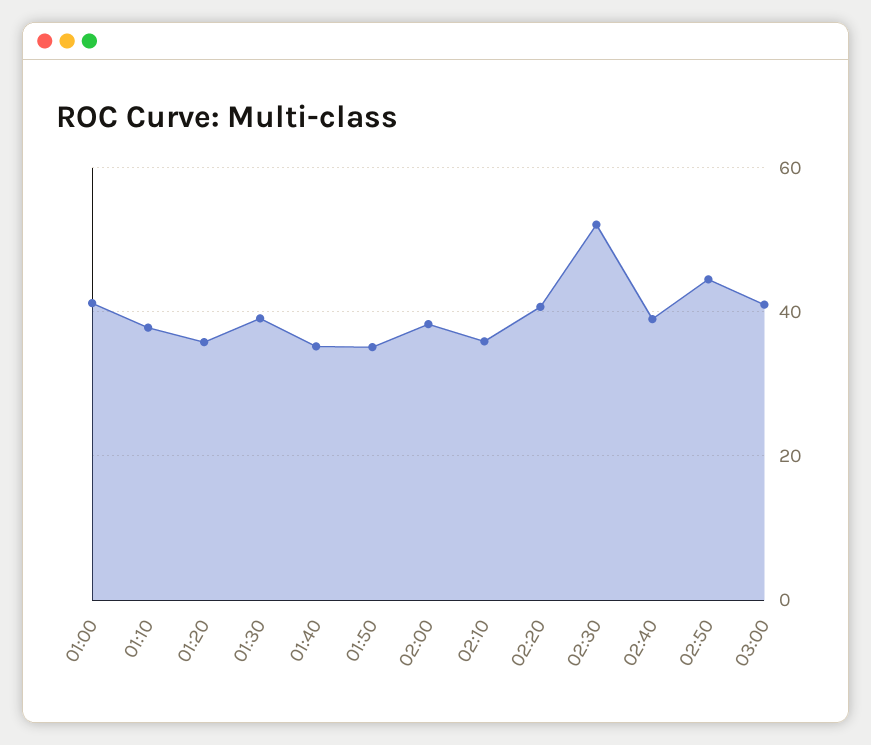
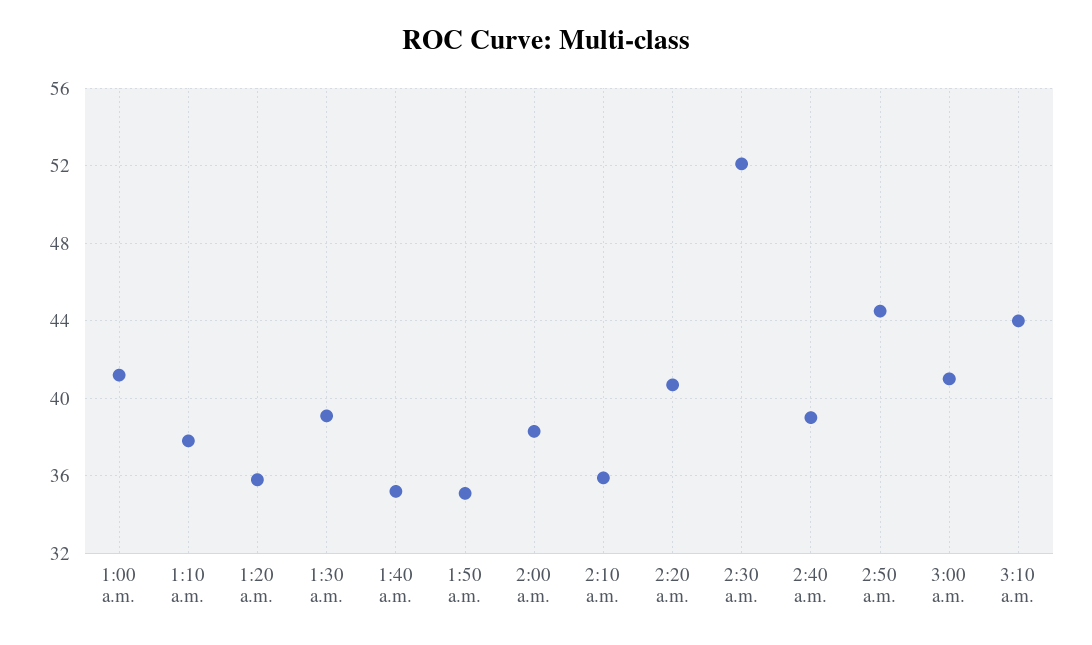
3:10 a.m.: none -> 44

